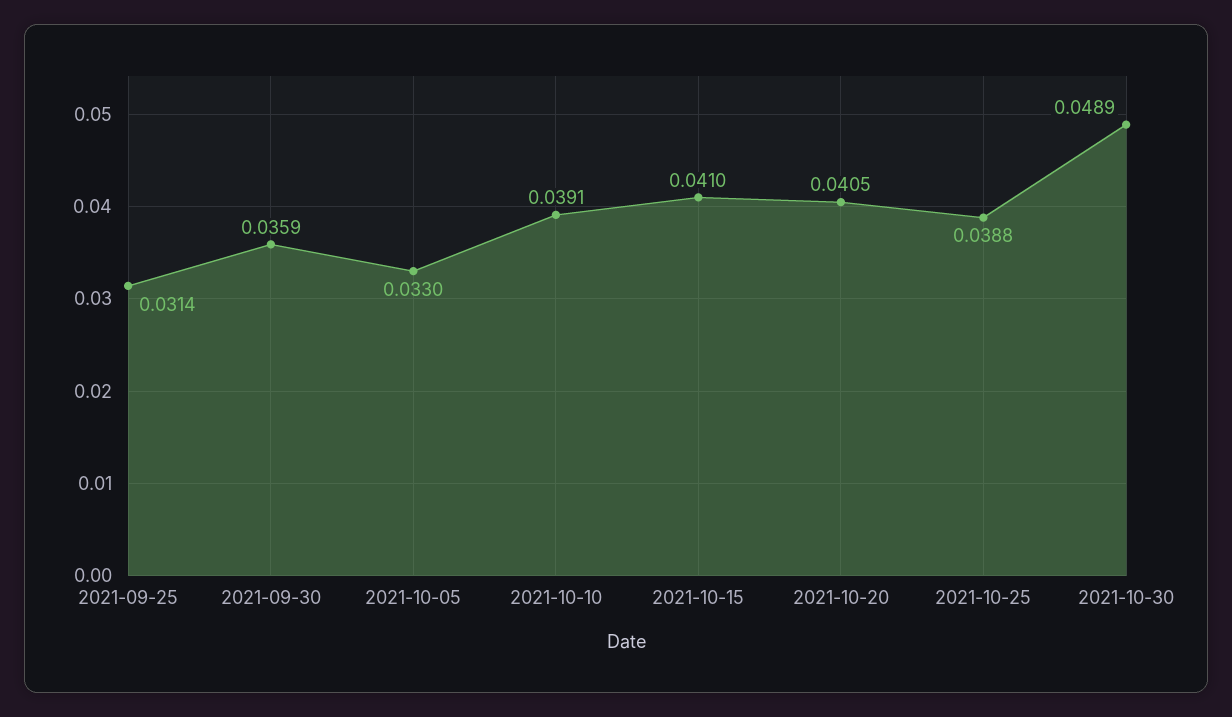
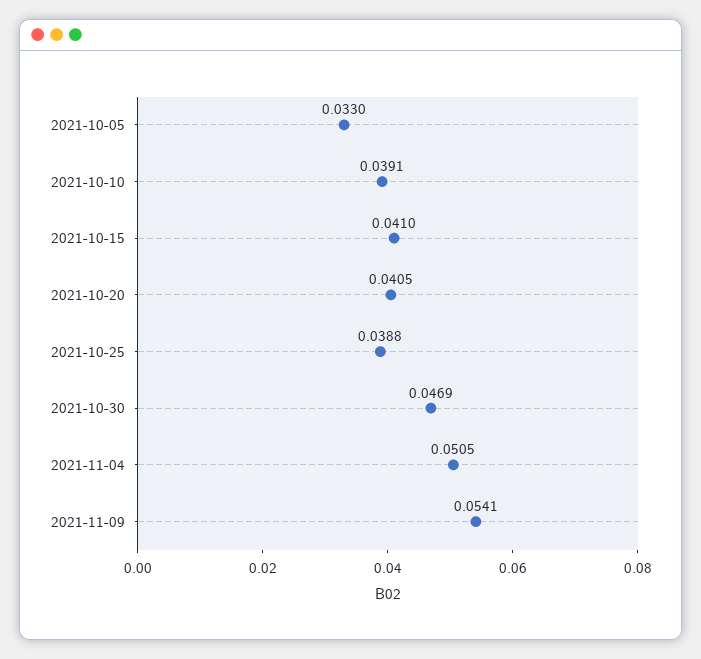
2021-09-25: 0.0314 -> none
2021-09-30: 0.0359 -> none
2021-10-30: 0.0489 -> 0.0469
2021-11-04: none -> 0.0505
2021-11-09: none -> 0.0541

